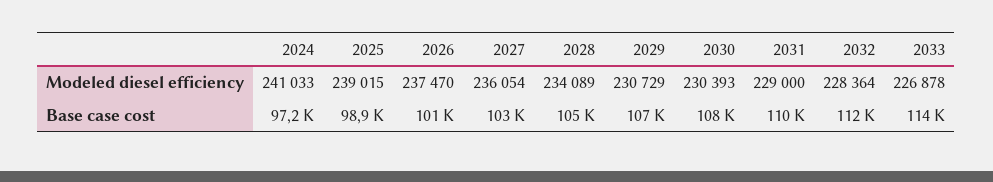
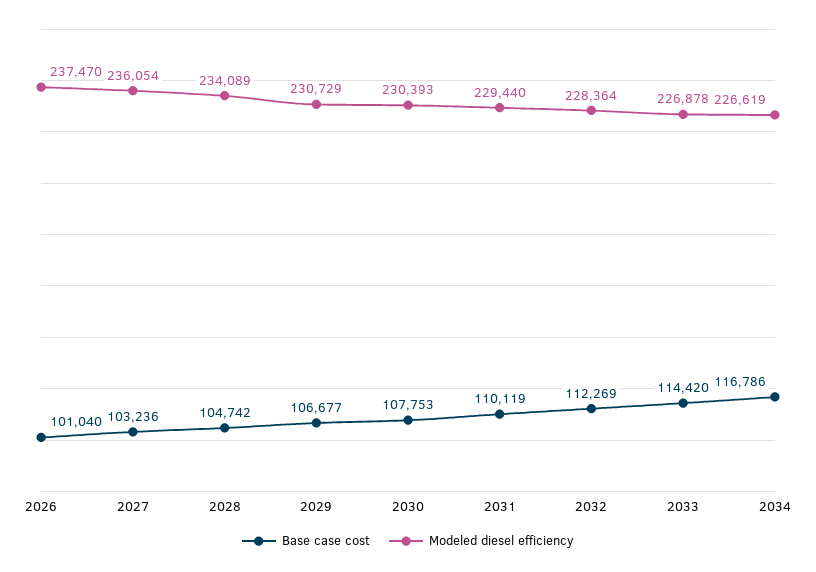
Modeled diesel efficiency, 2024: 241033 -> none
Modeled diesel efficiency, 2025: 239015 -> none
Modeled diesel efficiency, 2031: 229000 -> 229440
Base case cost, 2024: 97200 -> none
Base case cost, 2025: 98900 -> none
Base case cost, 2034: none -> 116786
Modeled diesel efficiency, 2034: none -> 226619

